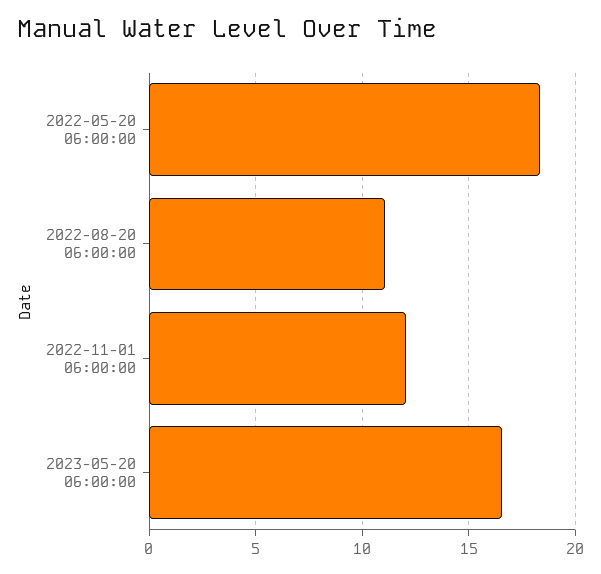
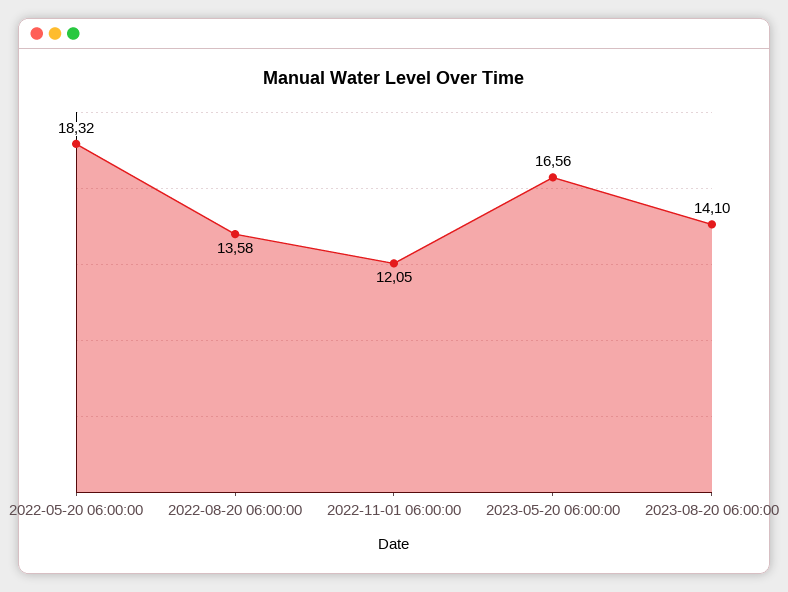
2022-08-20 06:00:00: 11 -> 13.58
2023-08-20 06:00:00: none -> 14.1

